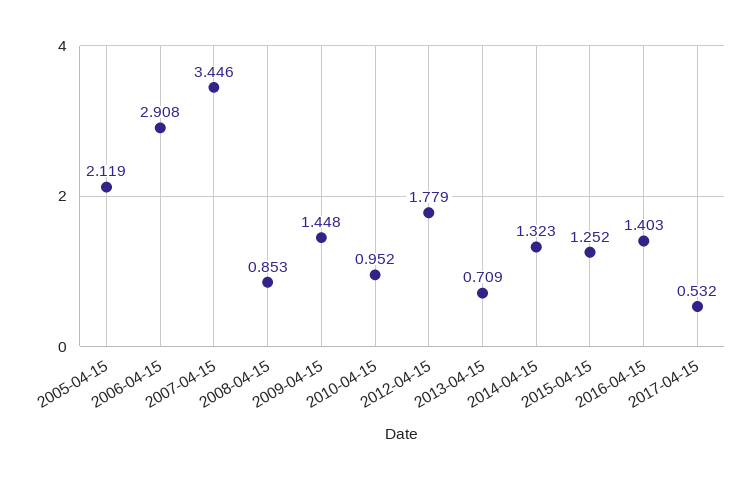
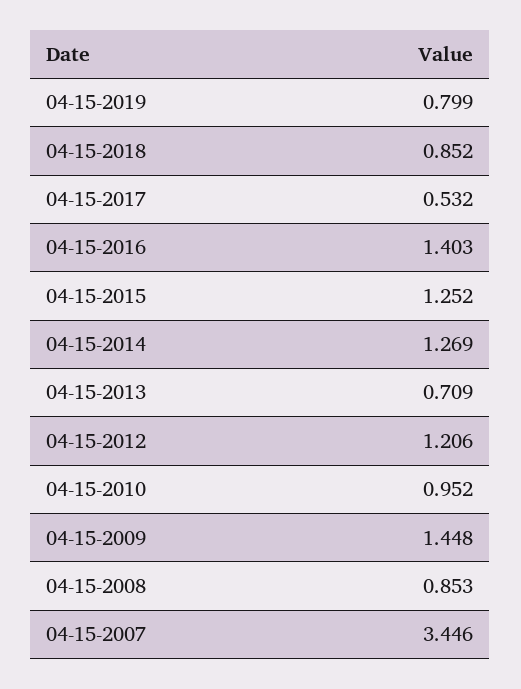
2005-04-15: 2.119 -> none
2006-04-15: 2.908 -> none
2012-04-15: 1.779 -> 1.206
2014-04-15: 1.323 -> 1.269
04-15-2019: none -> 0.799
04-15-2018: none -> 0.852

